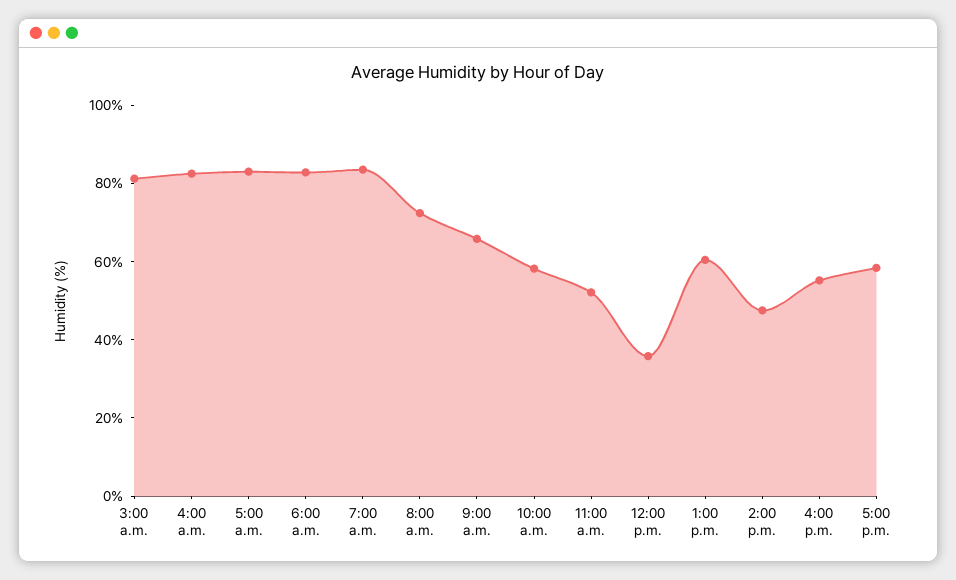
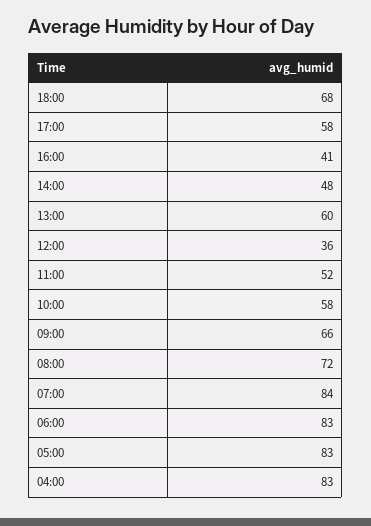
3:00 a.m.: 80 -> none
4:00 p.m.: 55 -> 41
18:00: none -> 68

